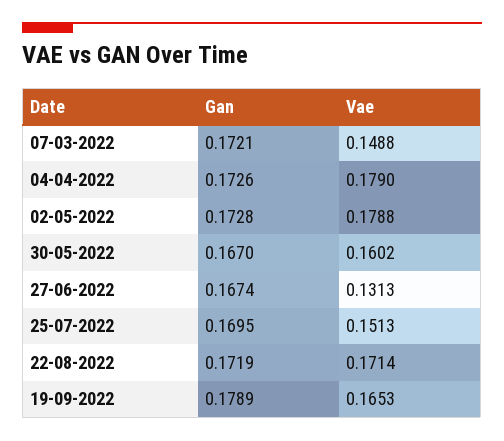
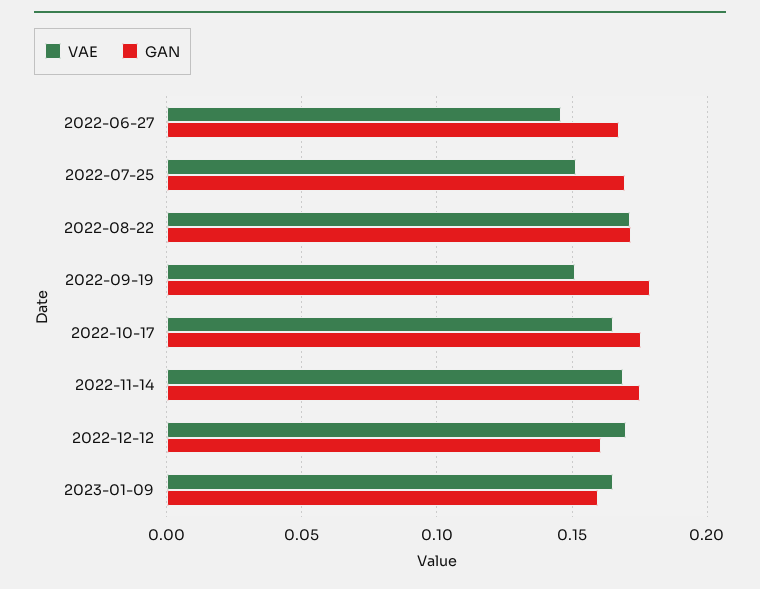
Gan, 07-03-2022: 0.1721 -> none
Vae, 07-03-2022: 0.1488 -> none
Gan, 04-04-2022: 0.1726 -> none
Vae, 04-04-2022: 0.179 -> none
Gan, 02-05-2022: 0.1728 -> none
Vae, 02-05-2022: 0.1788 -> none
Gan, 30-05-2022: 0.167 -> none
Vae, 30-05-2022: 0.1602 -> none
Vae, 27-06-2022: 0.1313 -> 0.145
Vae, 19-09-2022: 0.1653 -> 0.15
Vae, 2022-10-17: none -> 0.165
Gan, 2022-10-17: none -> 0.175
Vae, 2022-11-14: none -> 0.17
Gan, 2022-11-14: none -> 0.175
Vae, 2022-12-12: none -> 0.17
Gan, 2022-12-12: none -> 0.16
Vae, 2023-01-09: none -> 0.165
Gan, 2023-01-09: none -> 0.16

